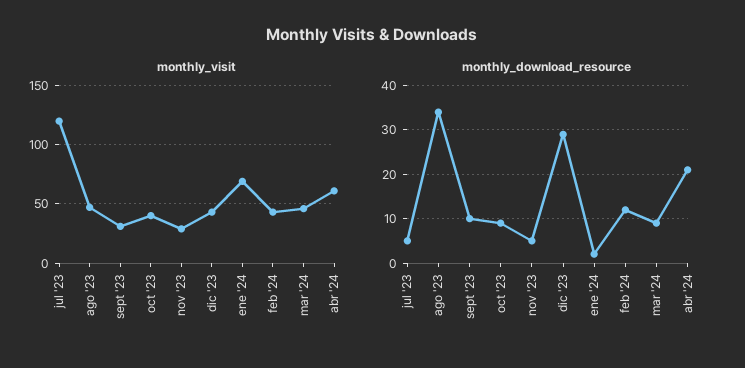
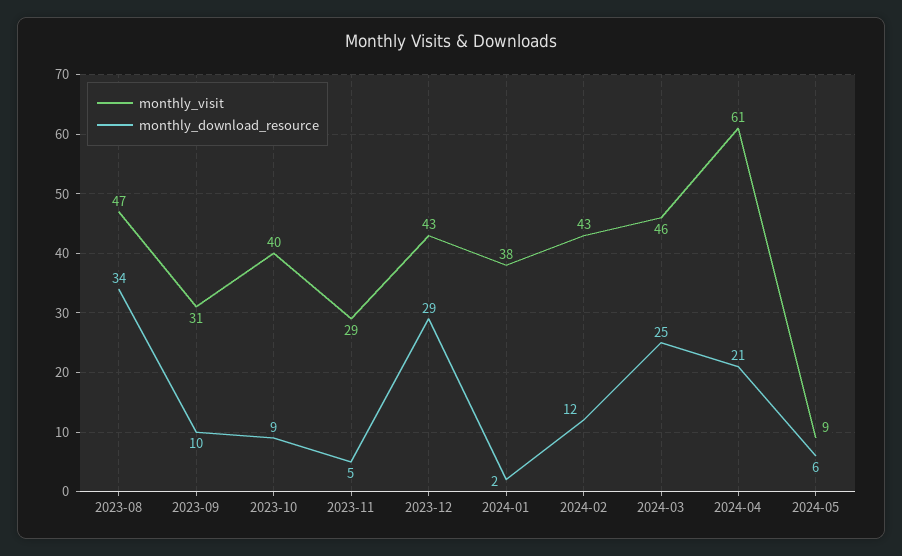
monthly_visit, jul '23: 120 -> none
monthly_visit, ene '24: 70 -> 38
monthly_download_resource, jul '23: 5 -> none
monthly_download_resource, mar '24: 10 -> 25
monthly_visit, 2024-05: none -> 9
monthly_download_resource, 2024-05: none -> 6

